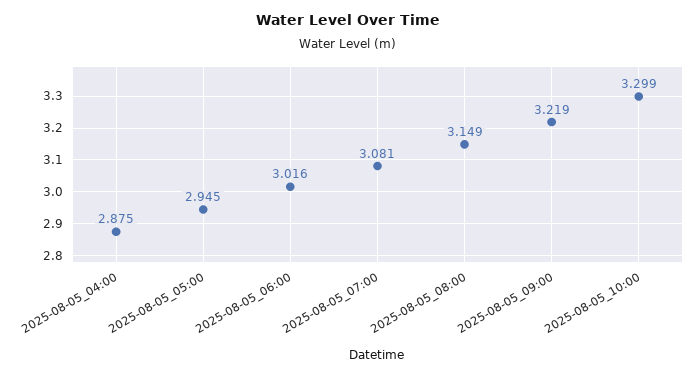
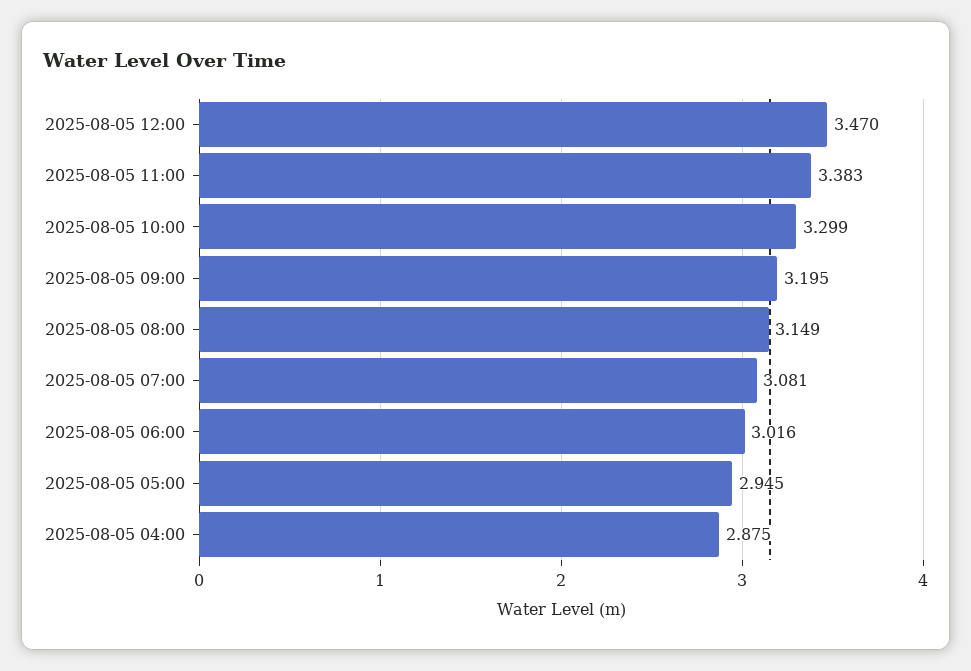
2025-08-05_09:00: 3.219 -> 3.195
2025-08-05 12:00: none -> 3.47
2025-08-05 11:00: none -> 3.383

